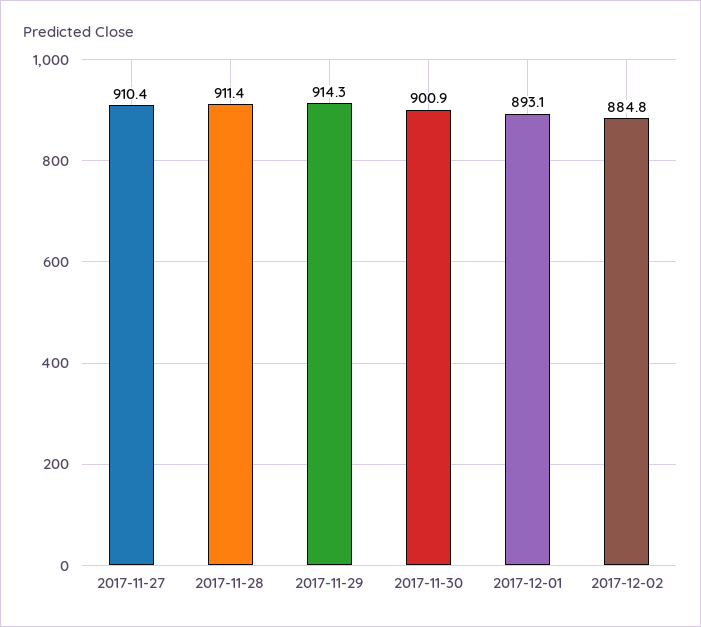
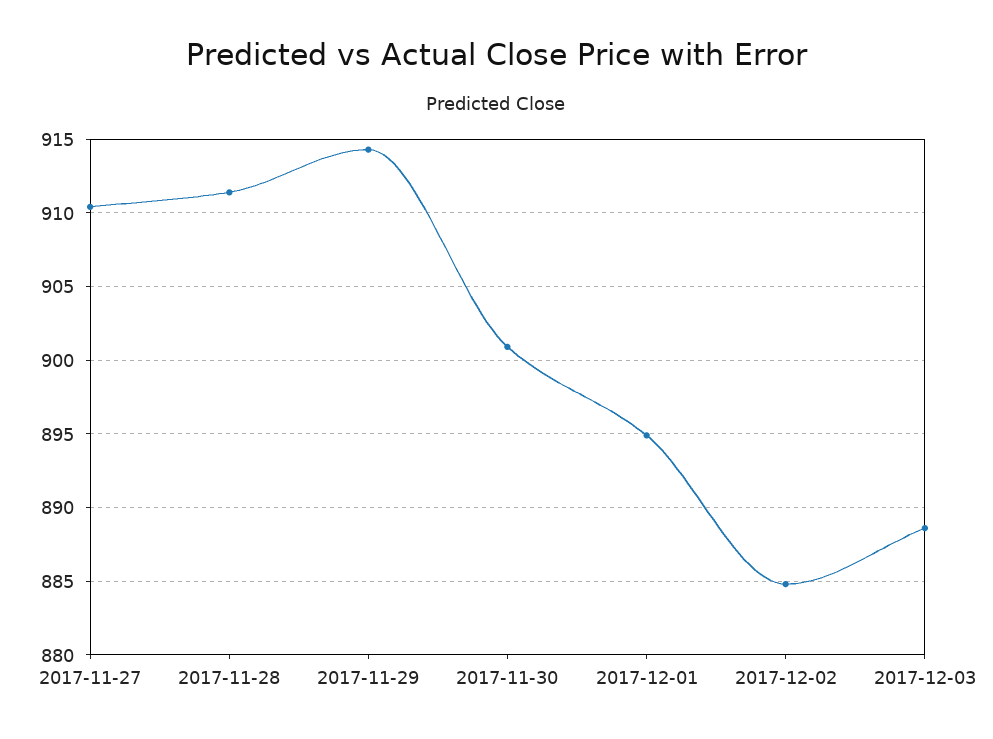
2017-12-01: 893.1 -> 895
2017-12-03: none -> 888.5

